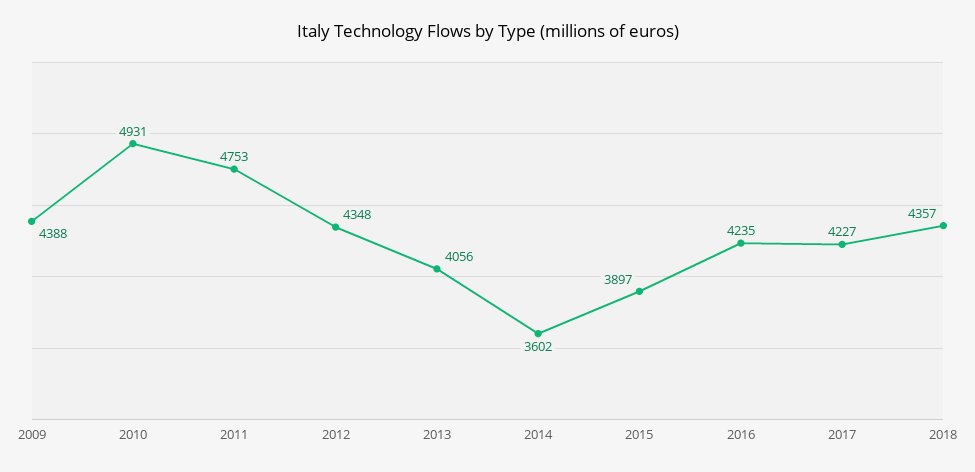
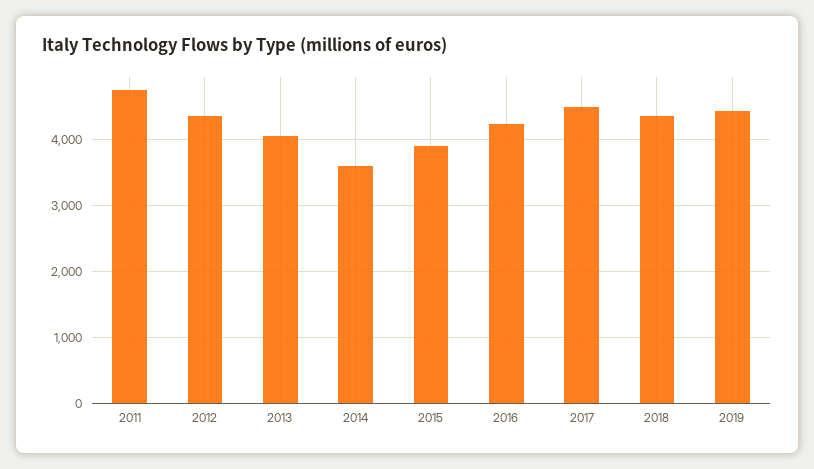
2009: 4388 -> none
2010: 4931 -> none
2017: 4227 -> 4500
2019: none -> 4400

